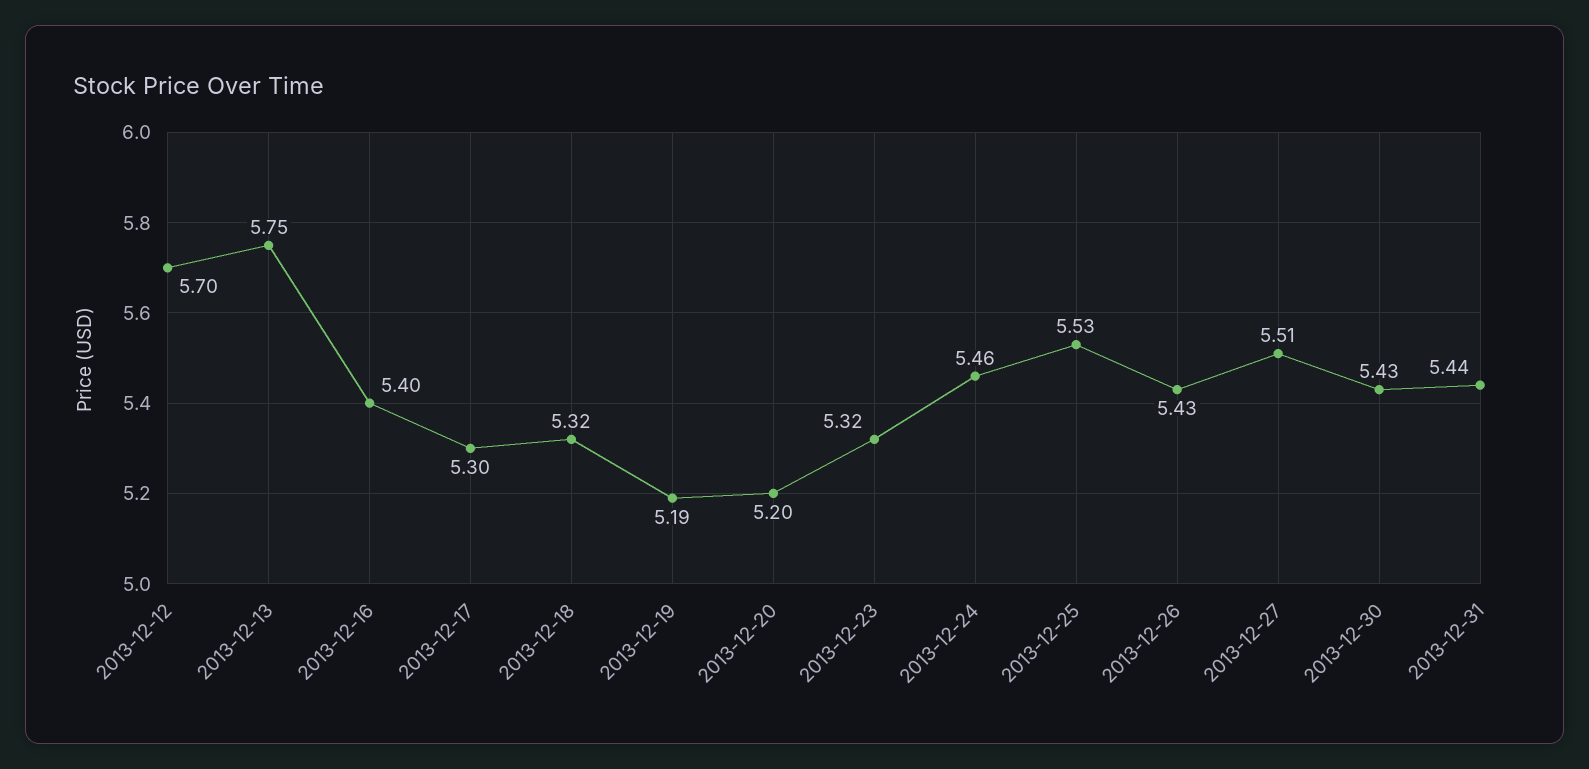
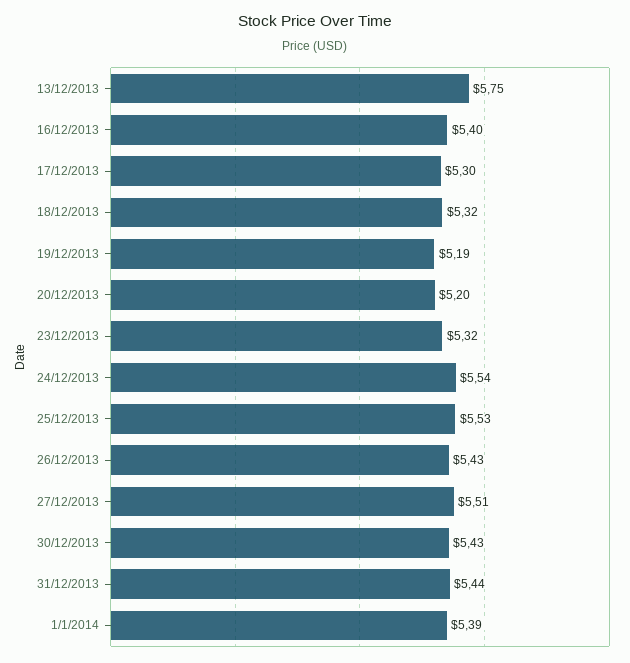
2013-12-12: 5.7 -> none
2013-12-24: 5.46 -> 5.54
1/1/2014: none -> 5.39

